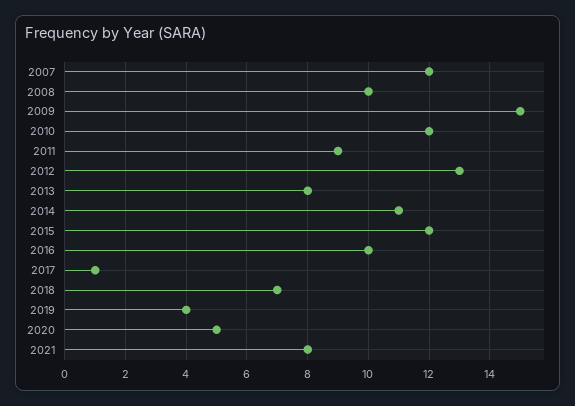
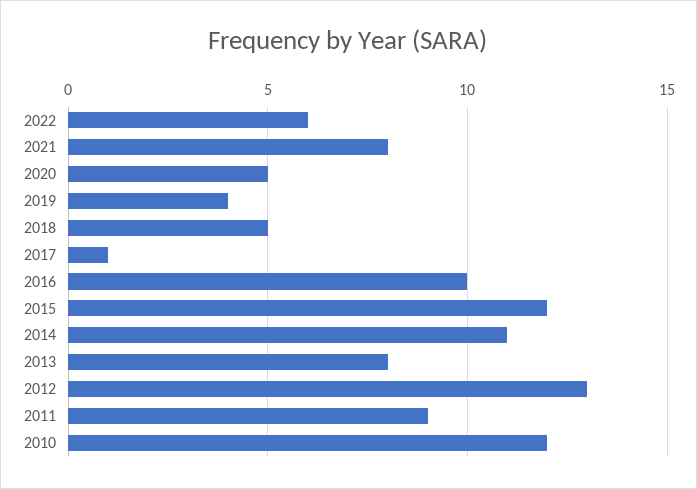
2007: 12 -> none
2008: 10 -> none
2009: 15 -> none
2018: 7 -> 5
2022: none -> 6

